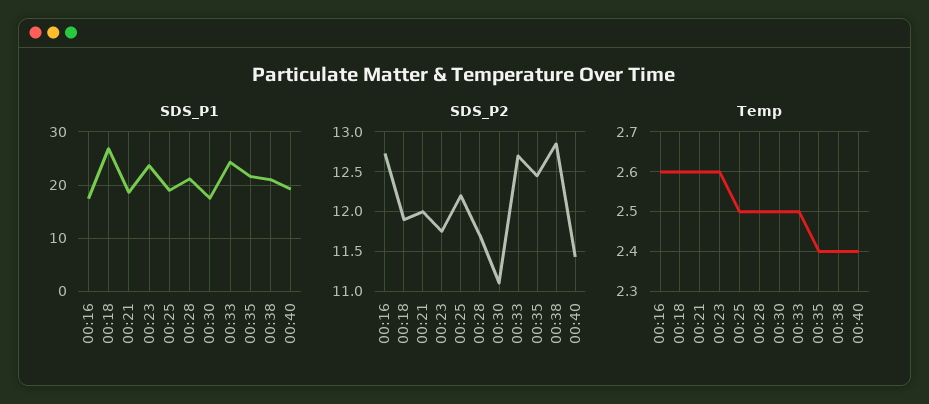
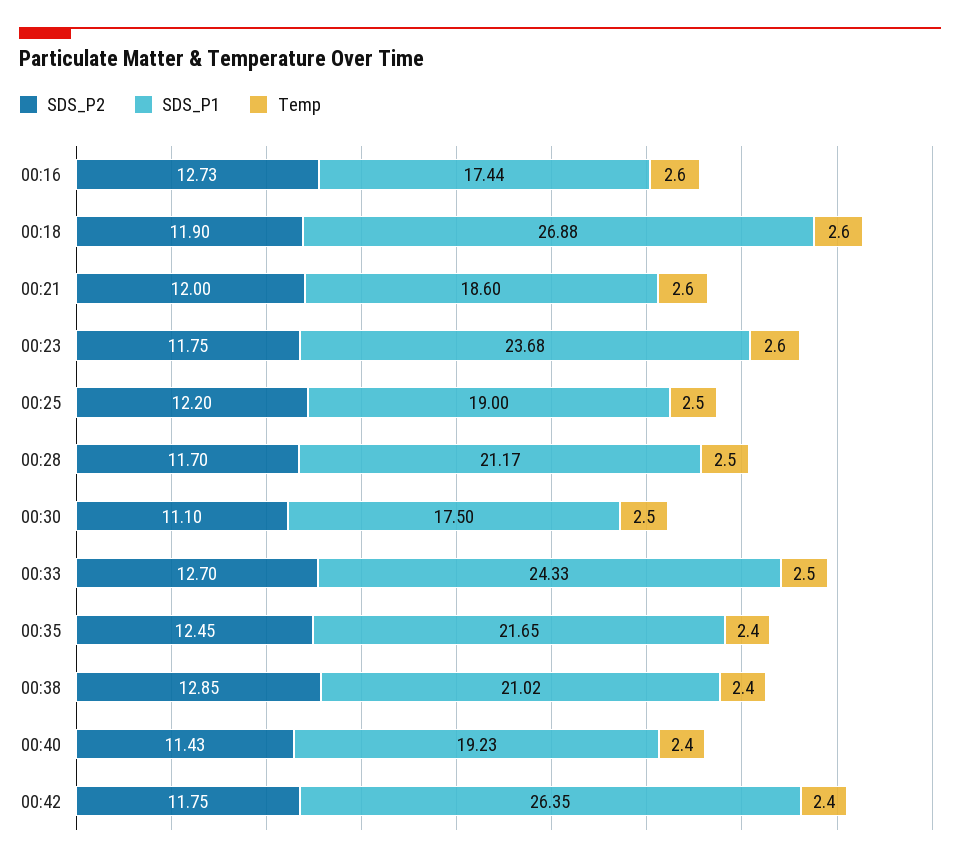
SDS_P2, 00:42: none -> 11.75
SDS_P1, 00:42: none -> 26.35
Temp, 00:42: none -> 2.4

